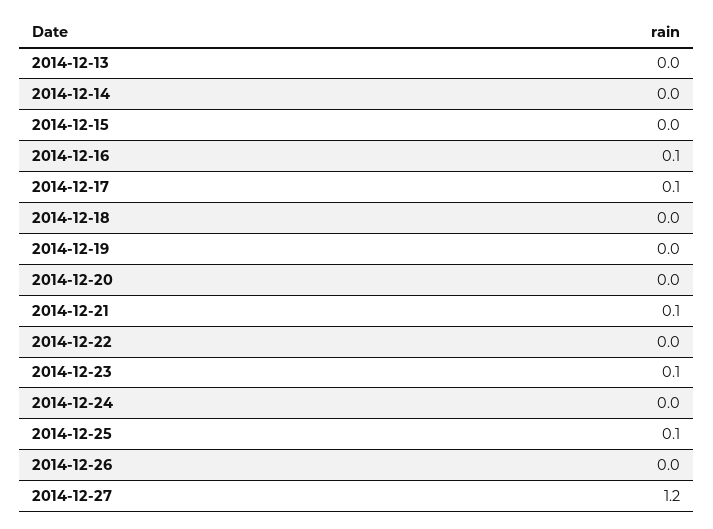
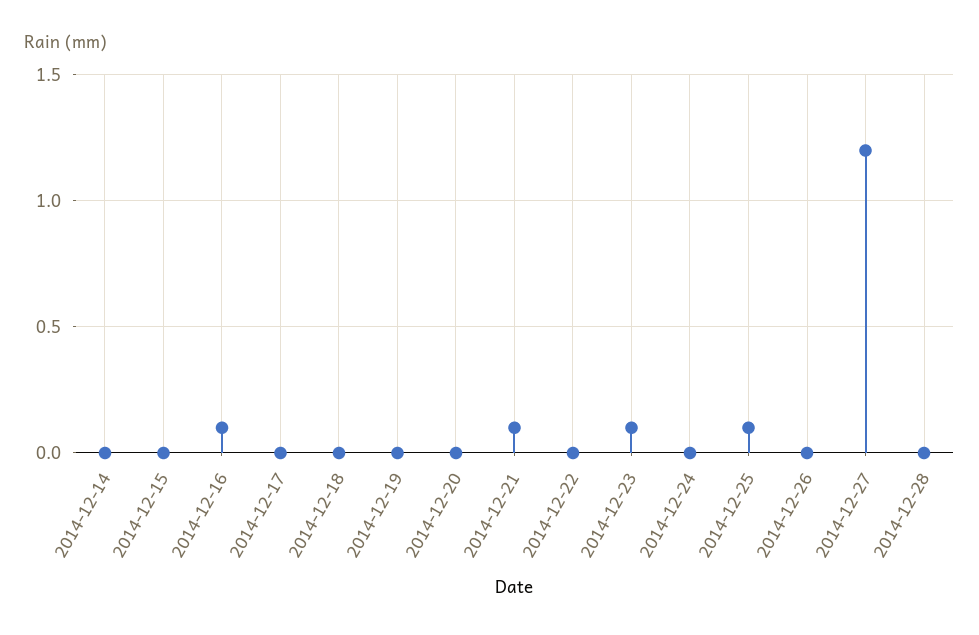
2014-12-13: 0 -> none
2014-12-17: 0.1 -> 0
2014-12-28: none -> 0

